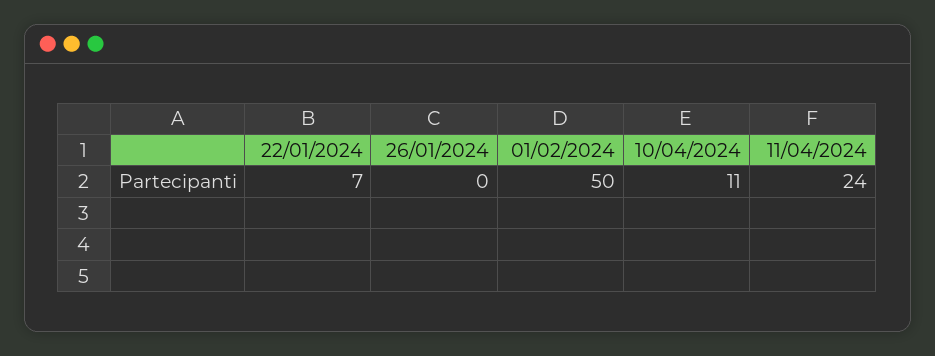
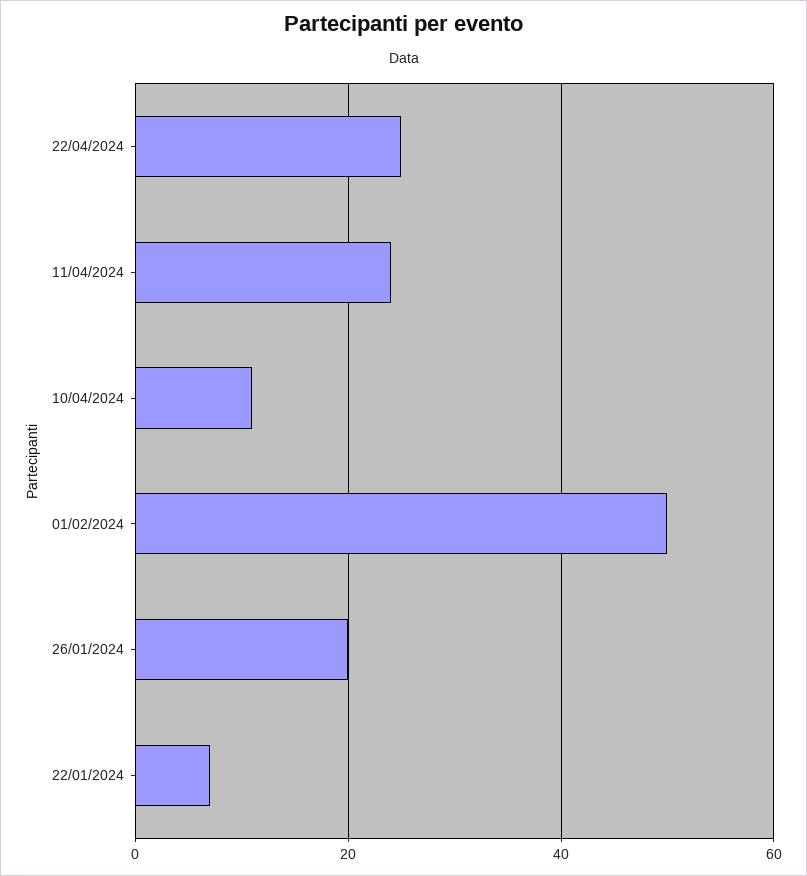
26/01/2024: 0 -> 20
22/04/2024: none -> 25

